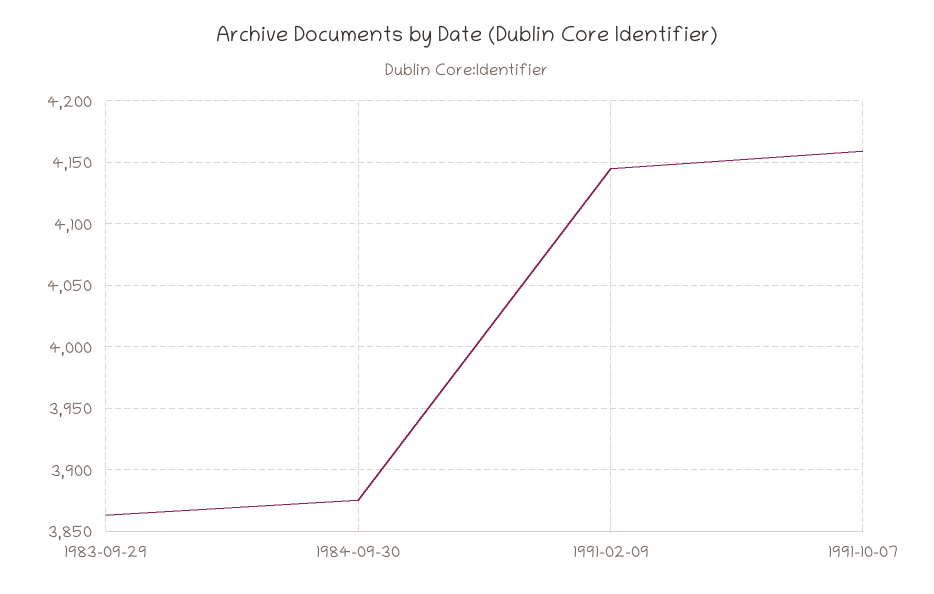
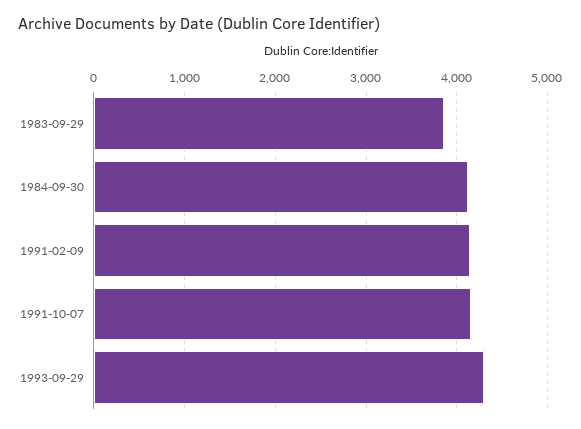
1984-09-30: 3875 -> 4100
1993-09-29: none -> 4300

